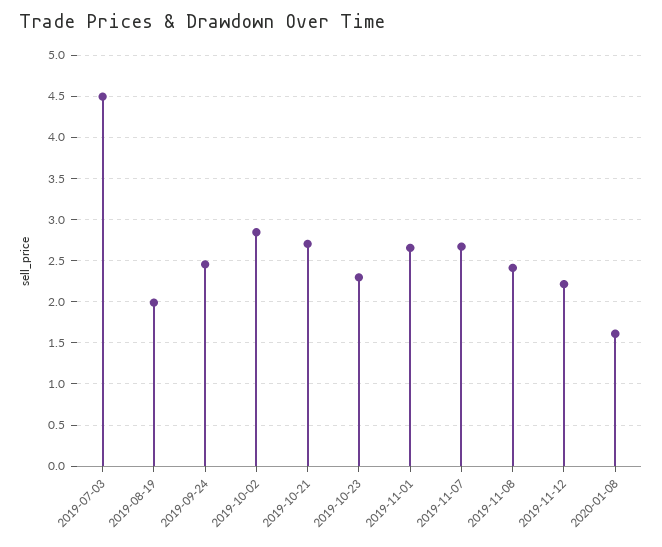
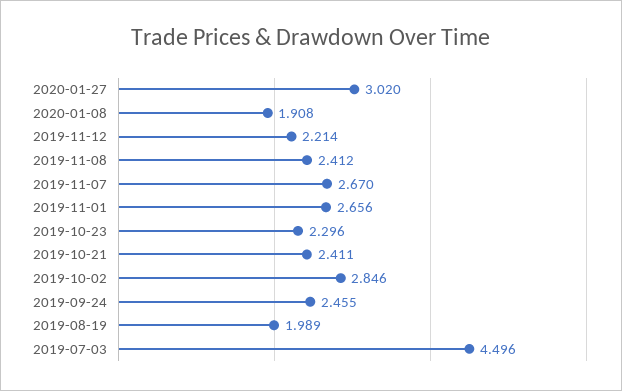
2019-10-21: 2.7 -> 2.411
2020-01-08: 1.6 -> 1.908
2020-01-27: none -> 3.02

